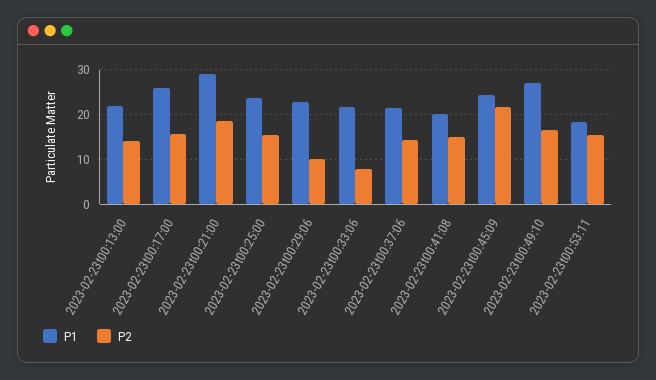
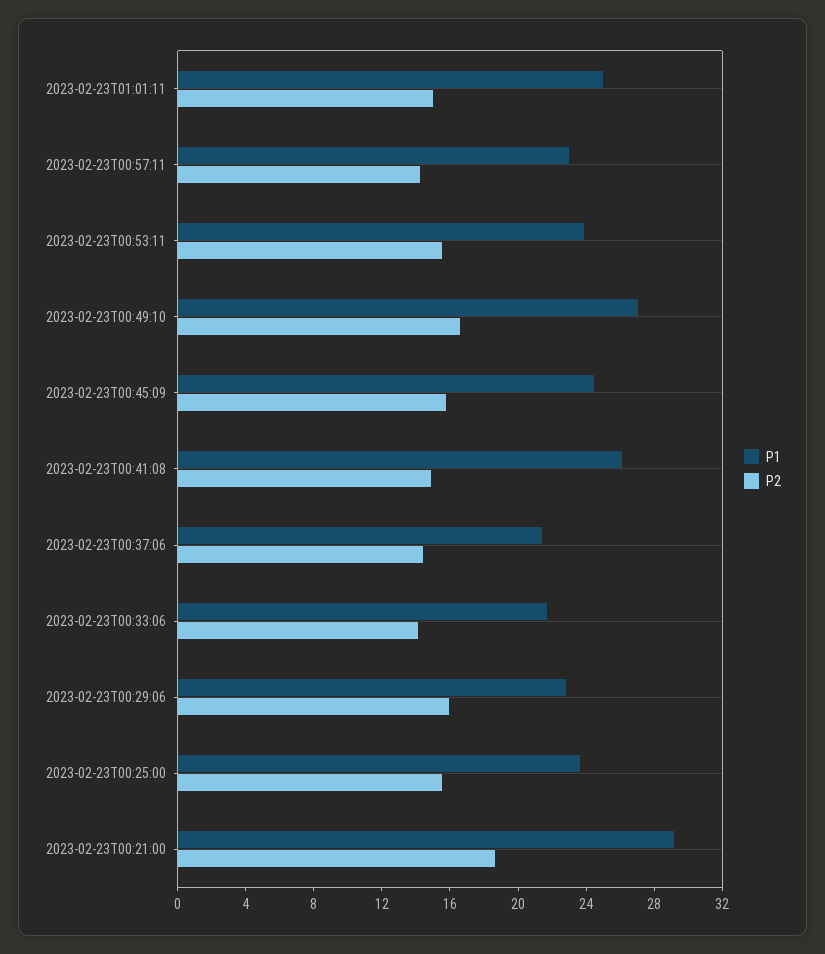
P1, 2023-02-23t00:13:00: 22 -> none
P2, 2023-02-23t00:13:00: 14 -> none
P1, 2023-02-23t00:17:00: 26 -> none
P2, 2023-02-23t00:17:00: 16 -> none
P2, 2023-02-23t00:29:06: 10 -> 16
P2, 2023-02-23t00:33:06: 8 -> 14
P1, 2023-02-23t00:41:08: 20 -> 26
P2, 2023-02-23t00:45:09: 22 -> 16
P1, 2023-02-23t00:53:11: 18 -> 24
P1, 2023-02-23T01:01:11: none -> 25
P2, 2023-02-23T01:01:11: none -> 15
P1, 2023-02-23T00:57:11: none -> 23
P2, 2023-02-23T00:57:11: none -> 14

